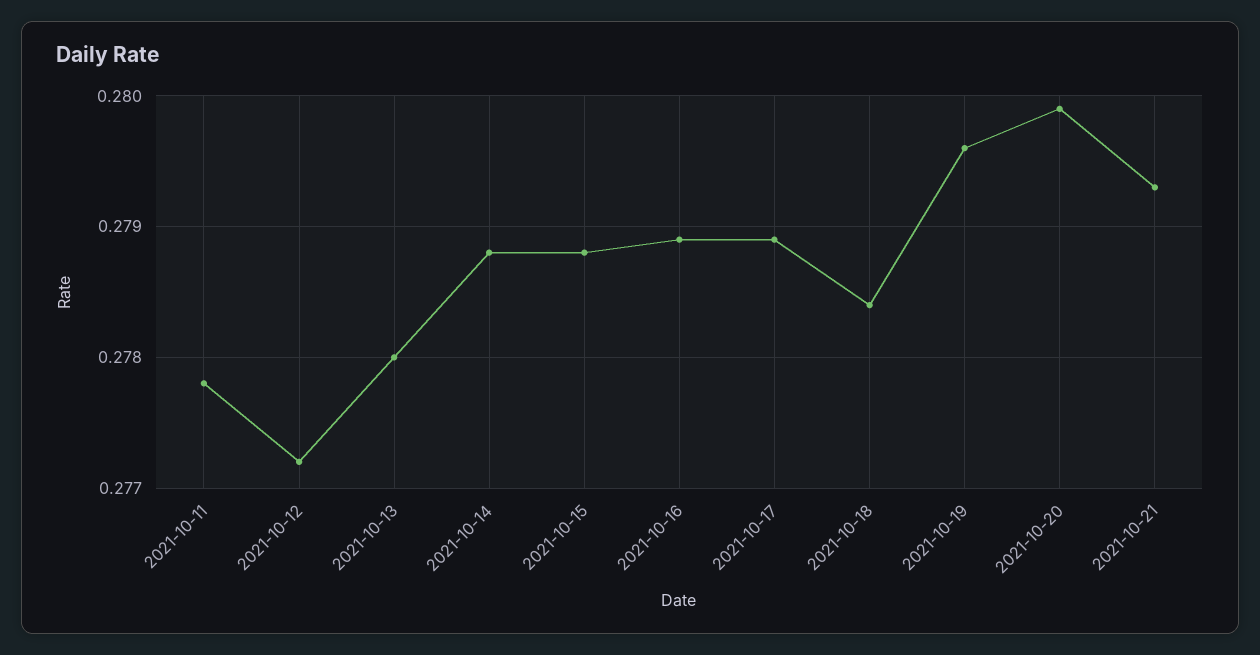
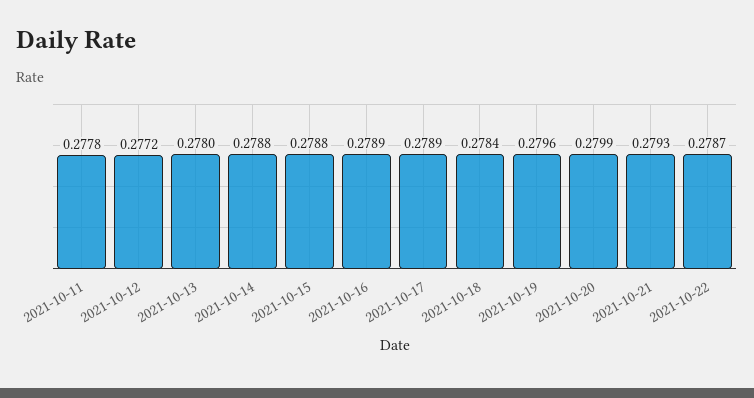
2021-10-22: none -> 0.2787

